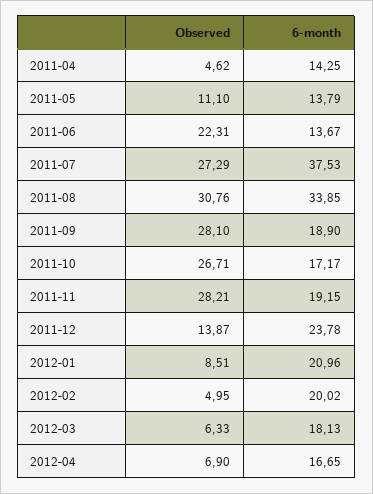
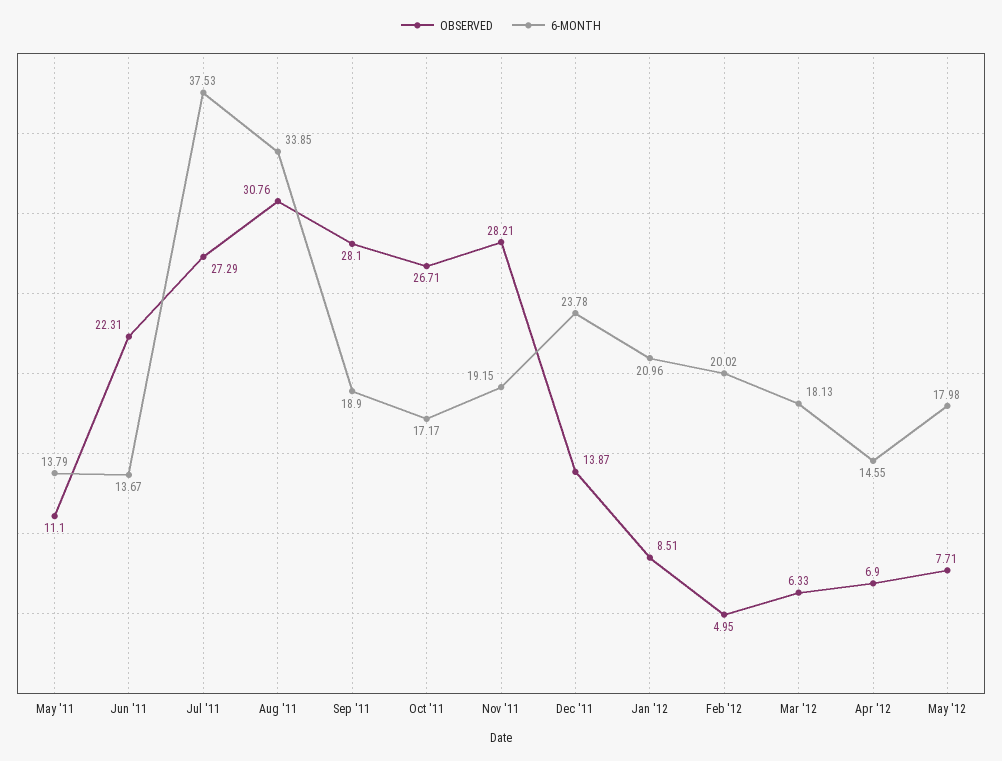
Observed, 2011-04: 4.62 -> none
6-month, 2011-04: 14.25 -> none
6-month, 2012-04: 16.65 -> 14.55
Observed, May '12: none -> 7.71
6-month, May '12: none -> 17.98

